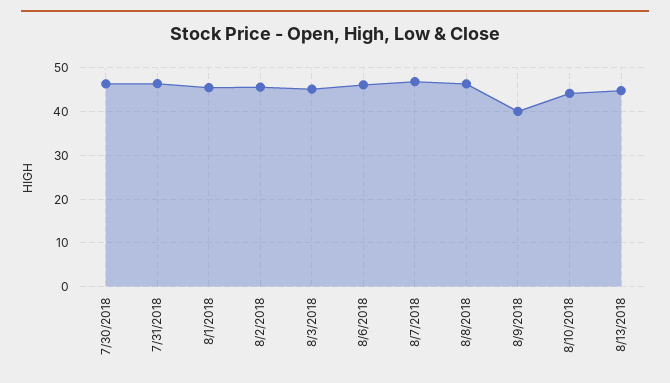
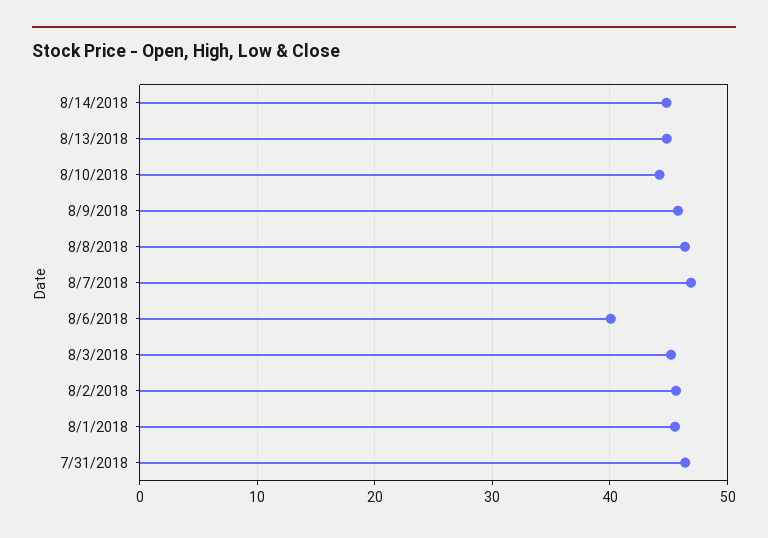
7/30/2018: 46 -> none
8/6/2018: 46 -> 40
8/9/2018: 40 -> 46
8/14/2018: none -> 45

